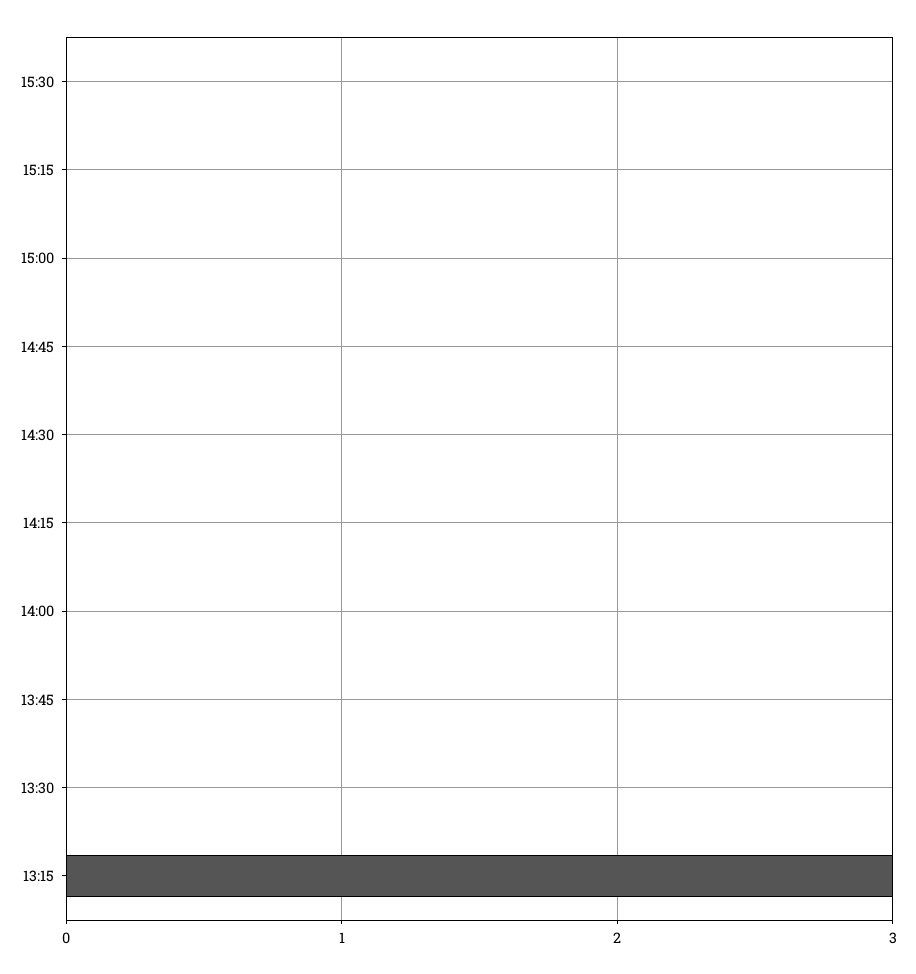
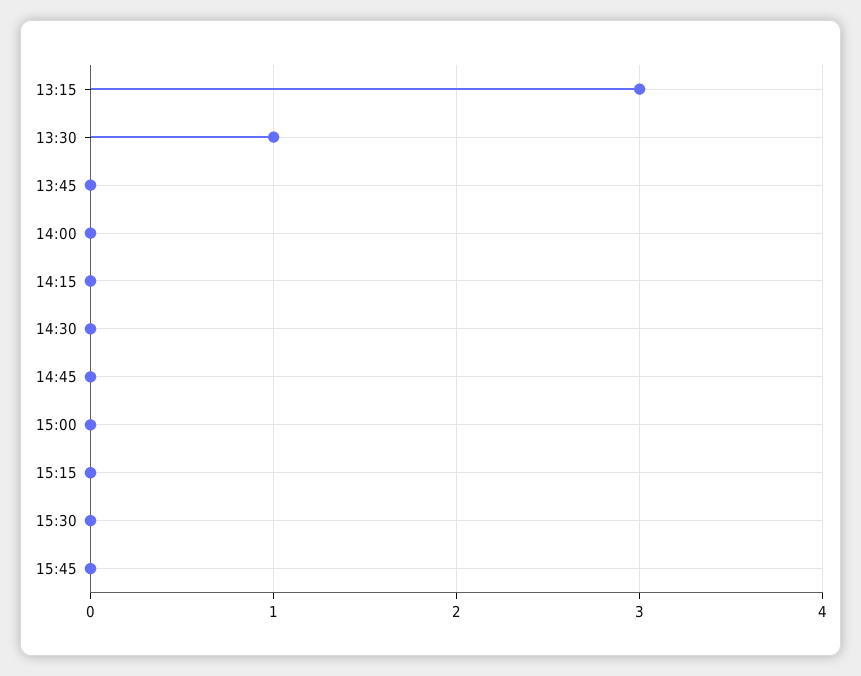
13:30: 0 -> 1
15:45: none -> 0

